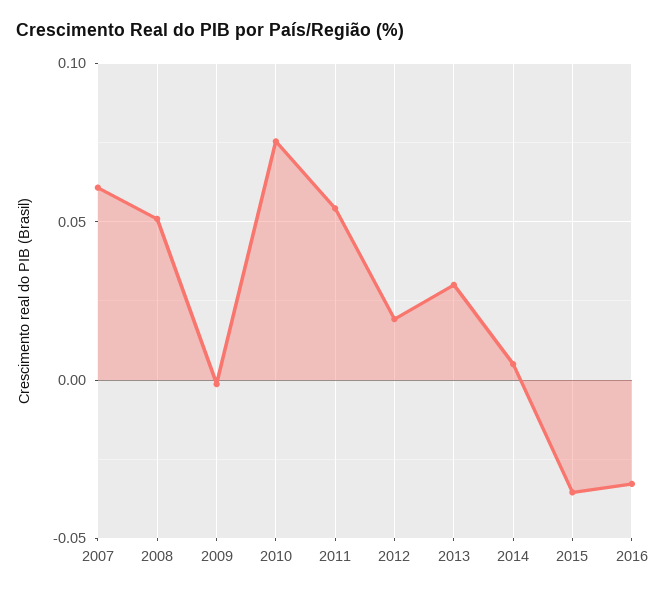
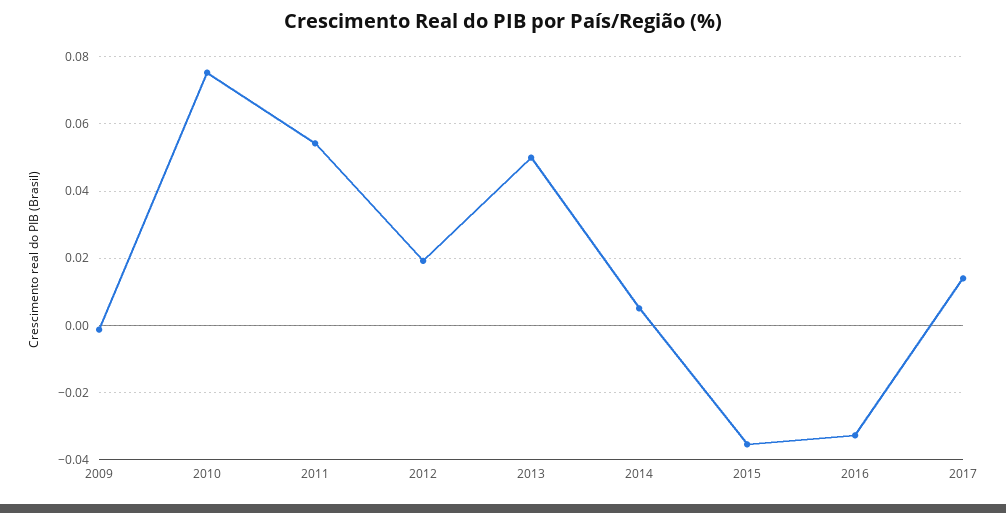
2007: 0.06 -> none
2008: 0.05 -> none
2013: 0.03 -> 0.05
2017: none -> 0.014

